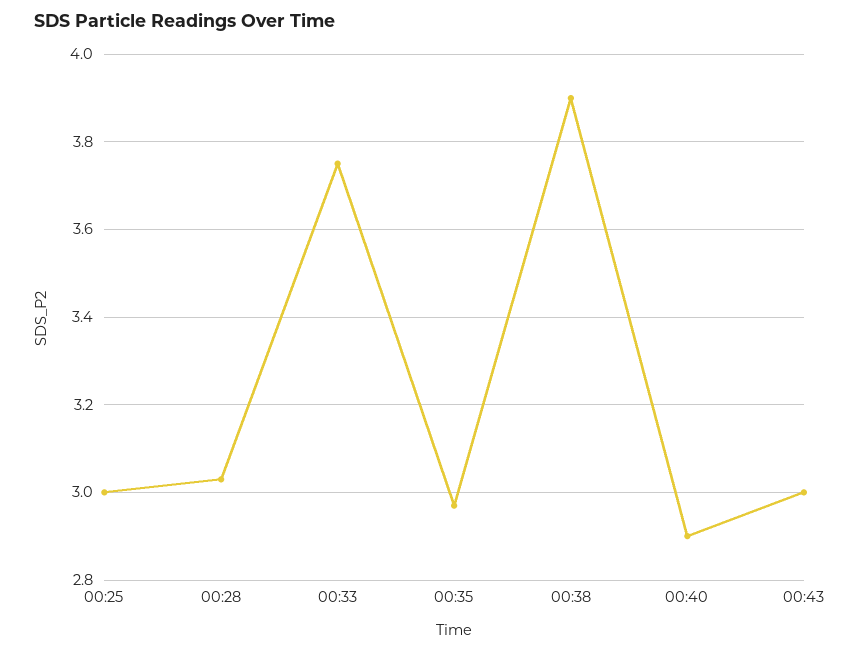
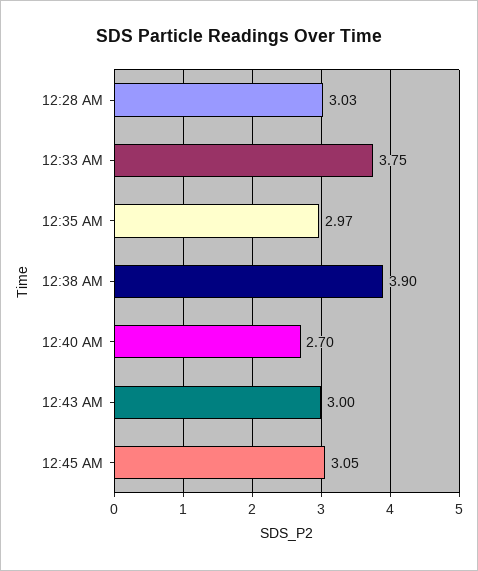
00:25: 3 -> none
00:40: 2.9 -> 2.7
12:45 AM: none -> 3.05

